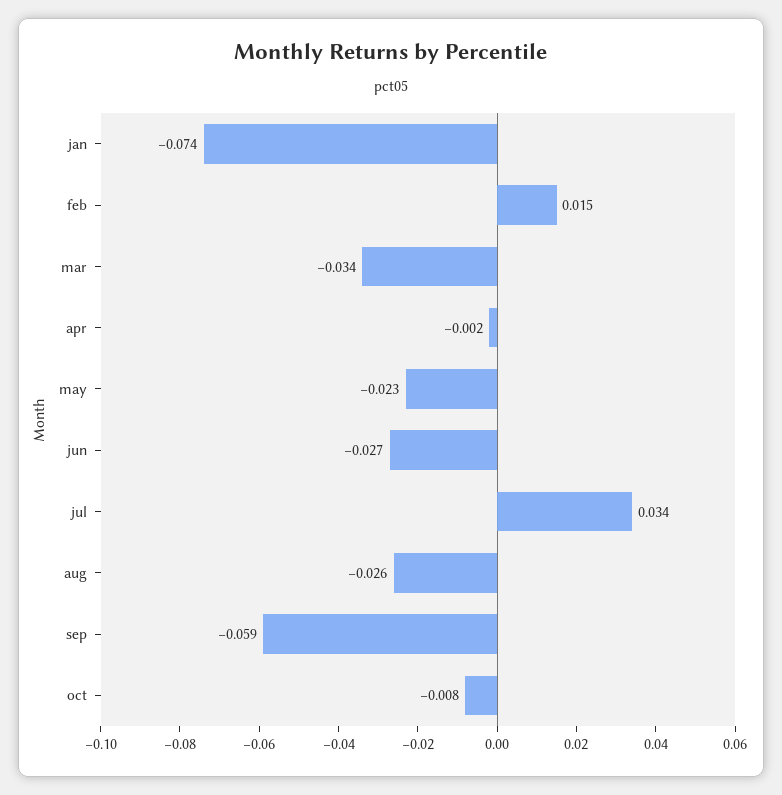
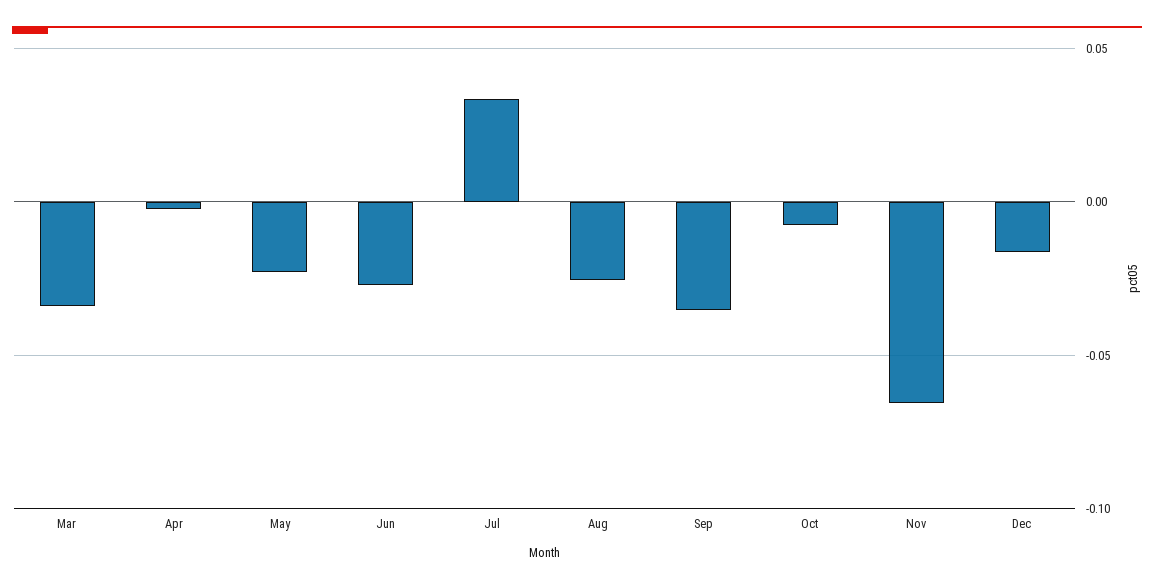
jan: -0.074 -> none
feb: 0.015 -> none
sep: -0.059 -> -0.035
Nov: none -> -0.065
Dec: none -> -0.015

